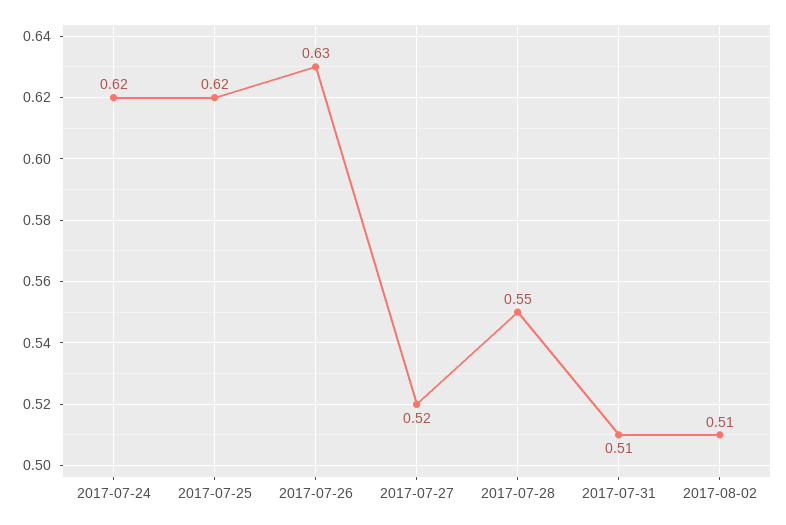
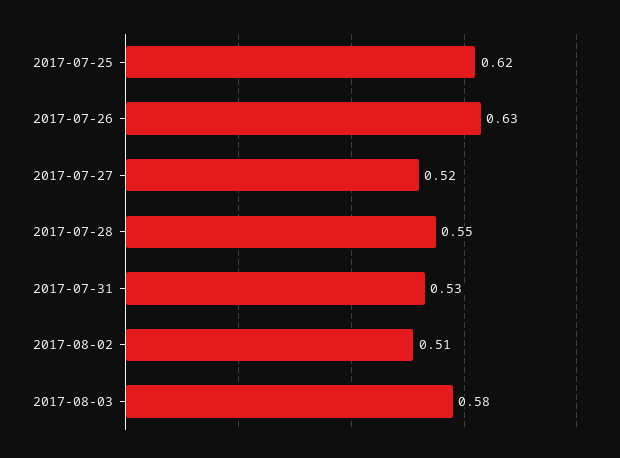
2017-07-24: 0.62 -> none
2017-07-31: 0.51 -> 0.53
2017-08-03: none -> 0.58

